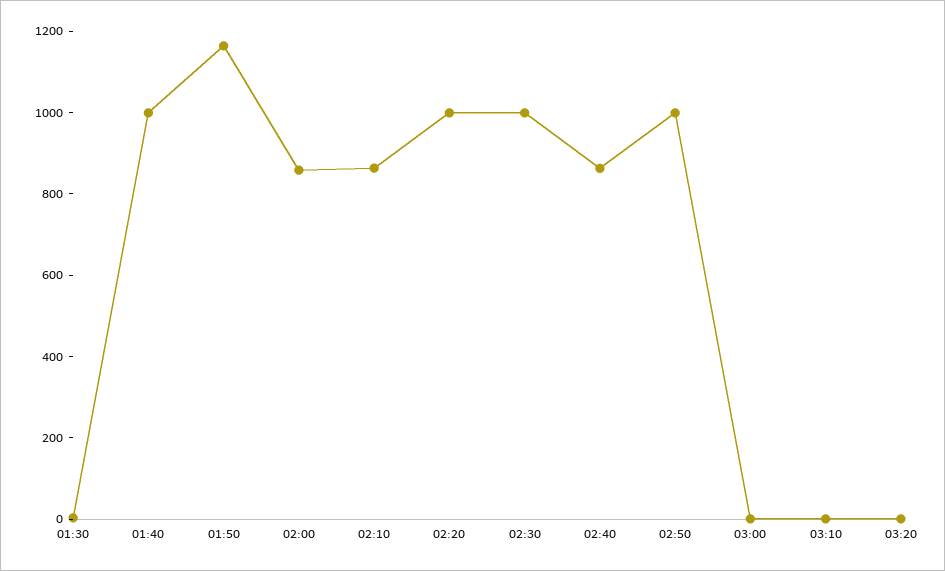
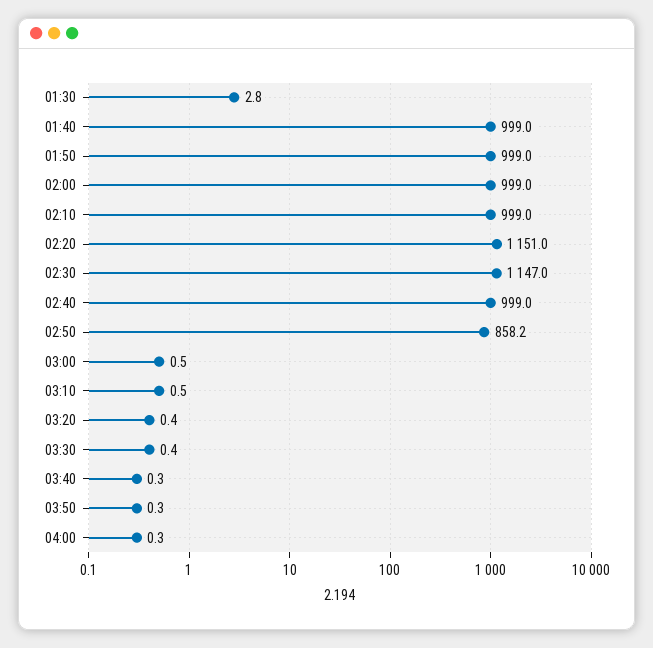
01:50: 1150 -> 999
02:00: 850 -> 999
02:10: 850 -> 999
02:20: 1000 -> 1151
02:30: 1000 -> 1147
02:40: 850 -> 999
02:50: 1000 -> 858.2
03:30: none -> 0.4
03:40: none -> 0.3
03:50: none -> 0.3
04:00: none -> 0.3

